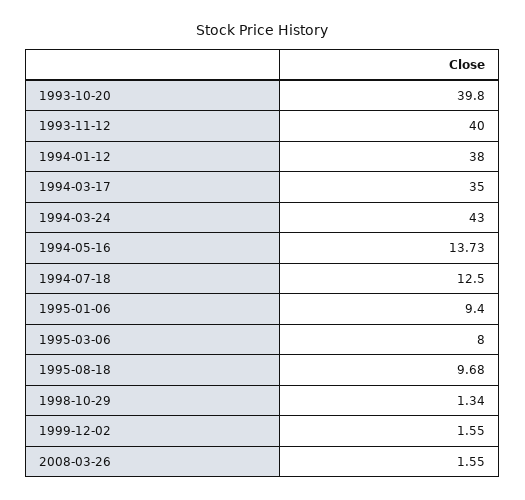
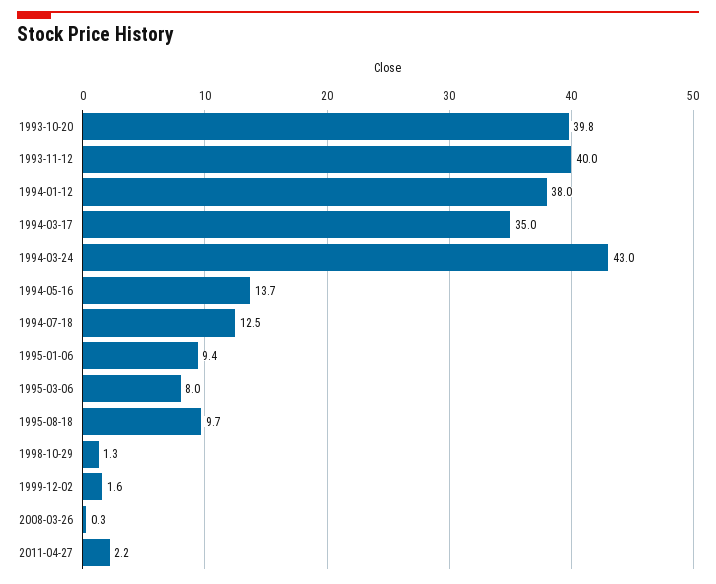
2008-03-26: 1.55 -> 0.3
2011-04-27: none -> 2.2

